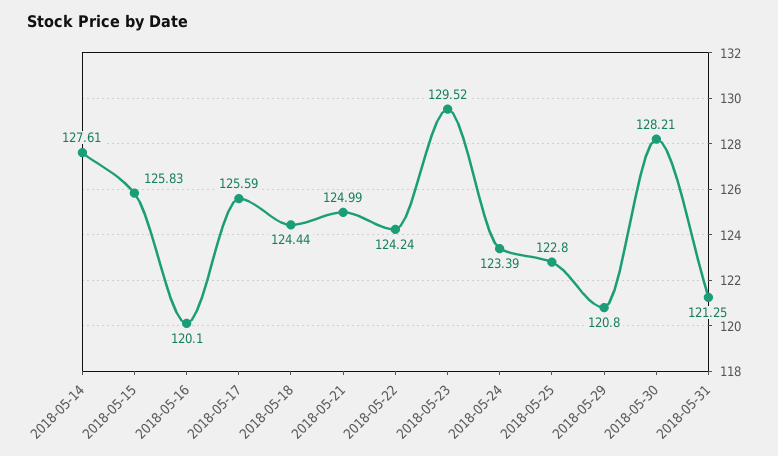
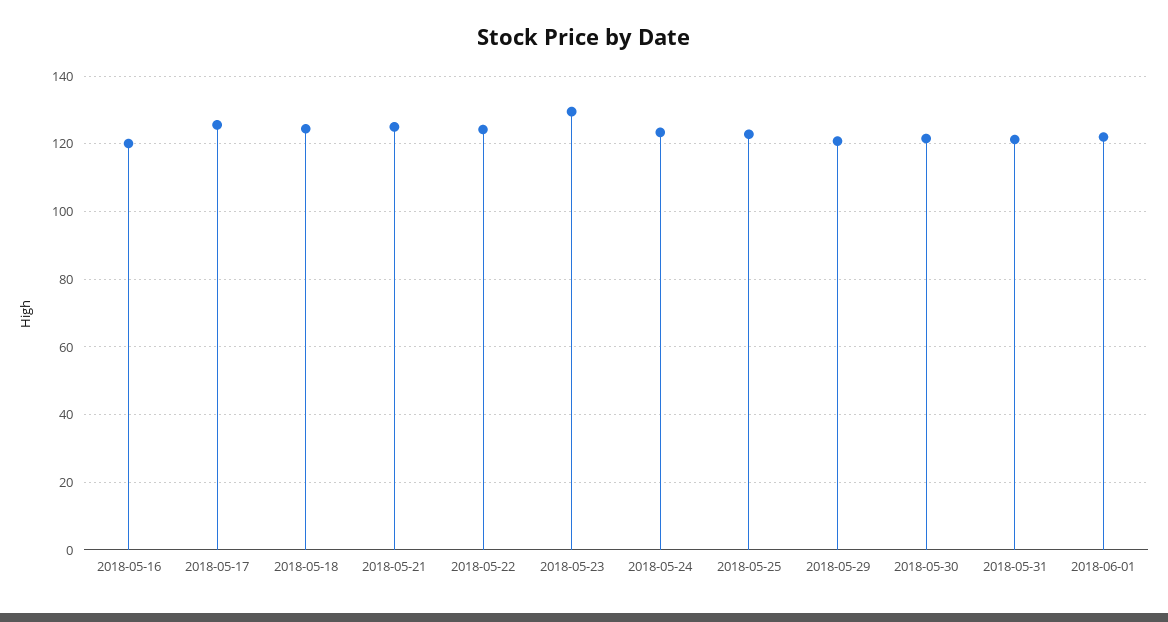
2018-05-14: 127.61 -> none
2018-05-15: 125.83 -> none
2018-05-30: 128.21 -> 122
2018-06-01: none -> 122

